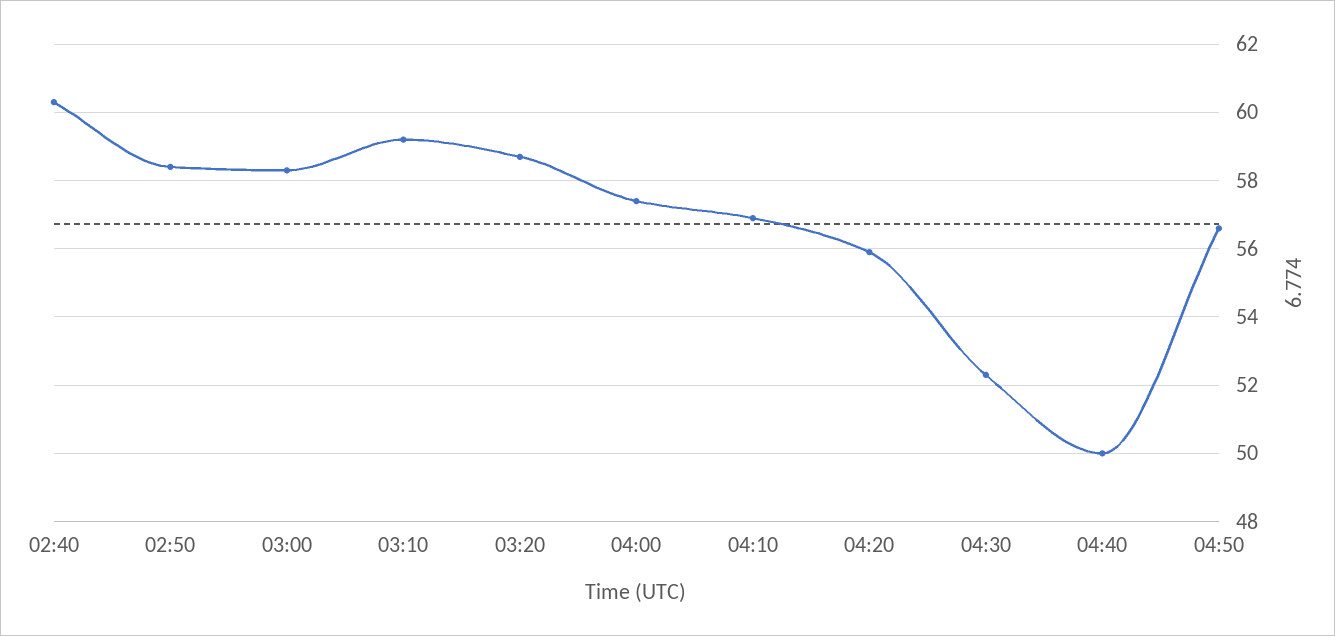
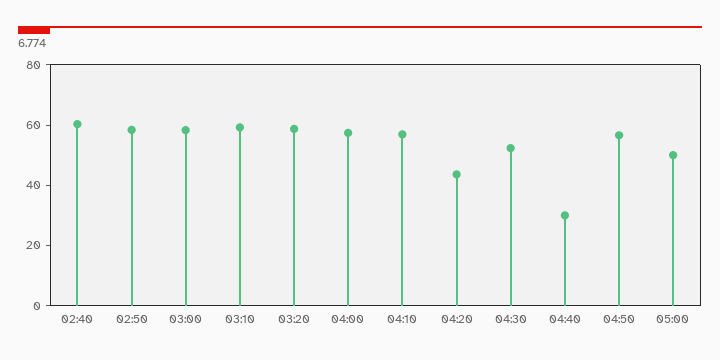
04:20: 56 -> 45
04:40: 50 -> 30
05:00: none -> 50

